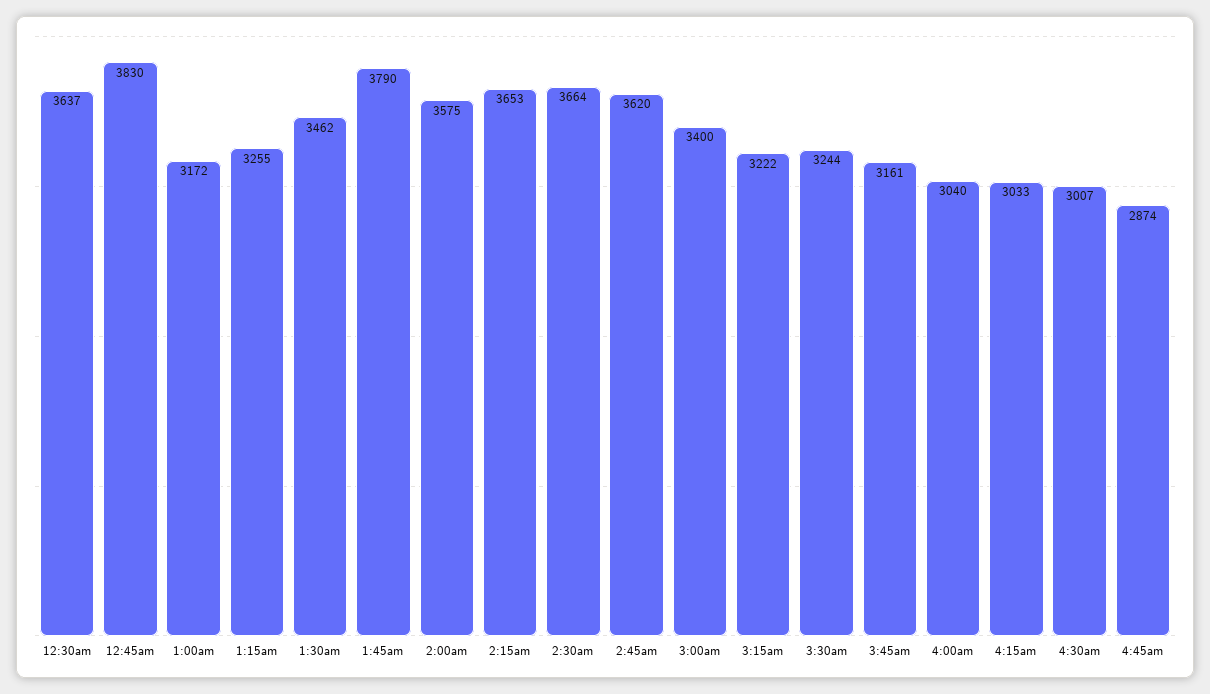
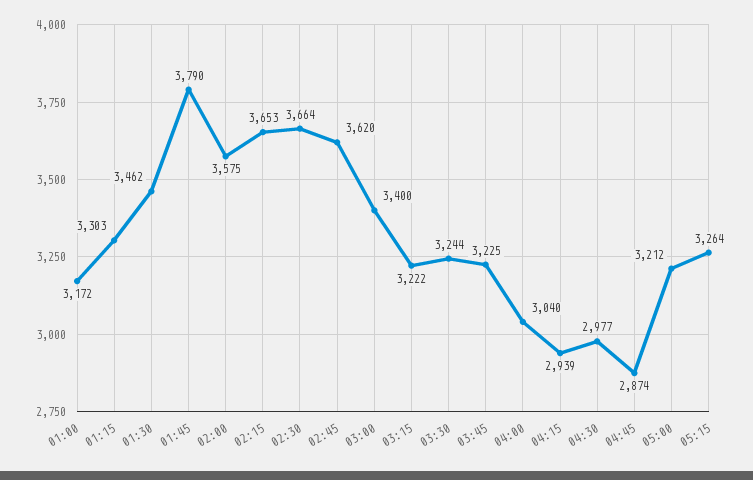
12:30am: 3637 -> none
12:45am: 3830 -> none
1:15am: 3255 -> 3303
3:45am: 3161 -> 3225
4:15am: 3033 -> 2939
4:30am: 3007 -> 2977
05:00: none -> 3212
05:15: none -> 3264

